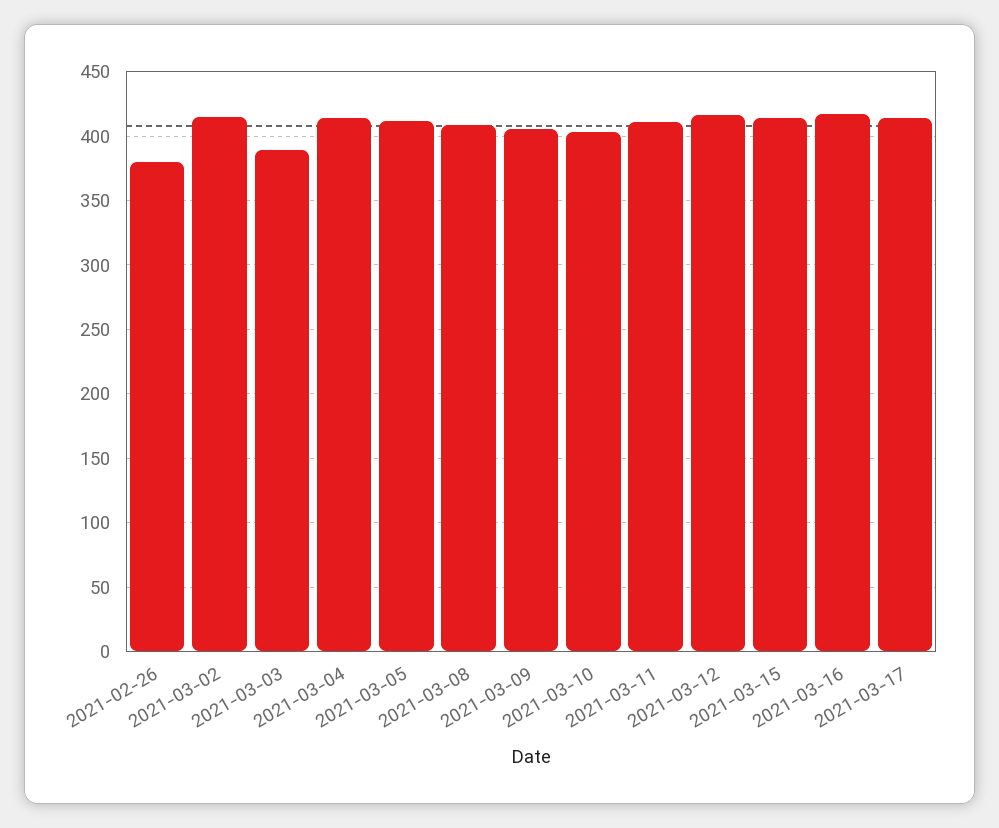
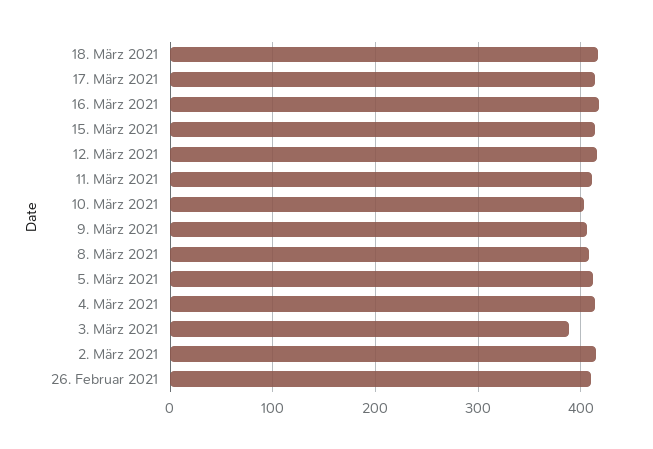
2021-02-26: 380 -> 410
18. März 2021: none -> 420

